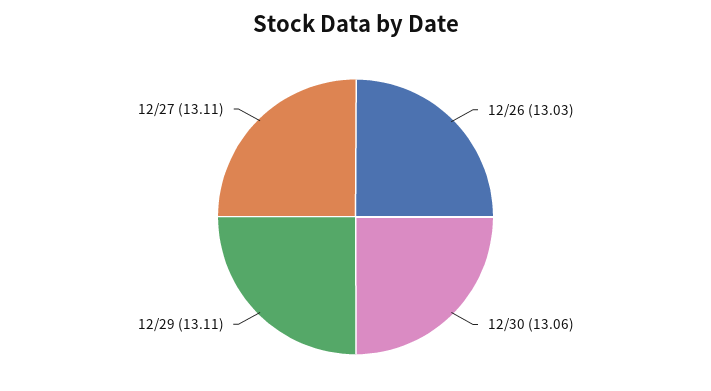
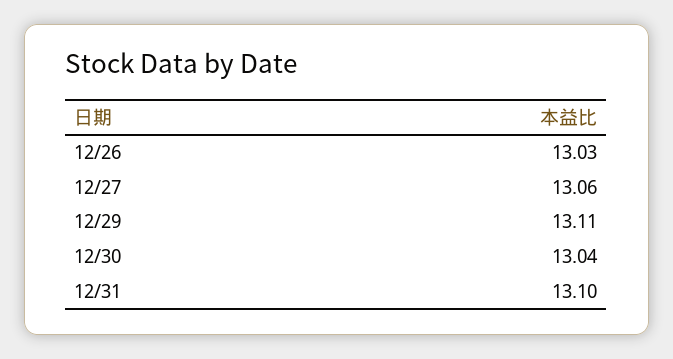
12/30: 13.06 -> 13.04
12/27: 13.11 -> 13.06
12/31: none -> 13.1

